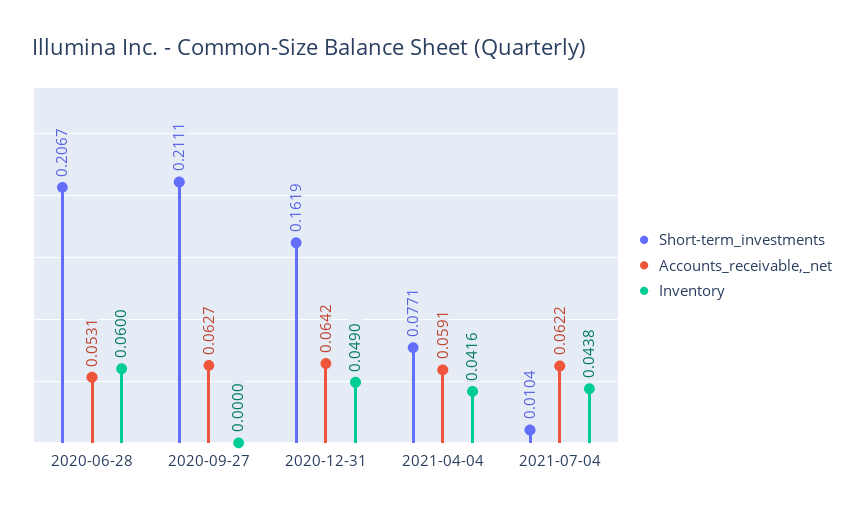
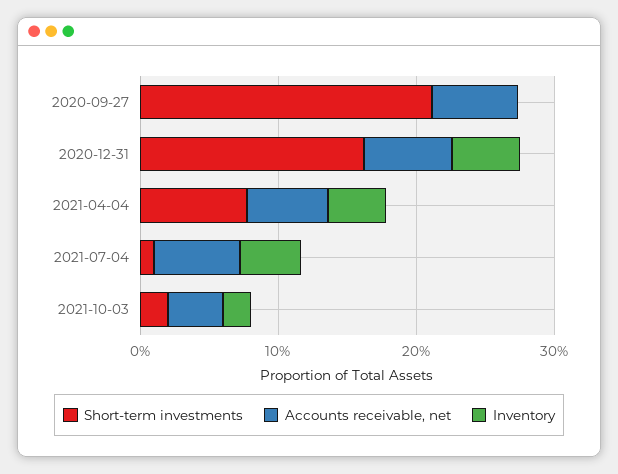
Short-term_investments, 2020-06-28: 0.2067 -> none
Accounts_receivable,_net, 2020-06-28: 0.0531 -> none
Inventory, 2020-06-28: 0.06 -> none
Short-term_investments, 2021-10-03: none -> 0.02
Accounts_receivable,_net, 2021-10-03: none -> 0.04
Inventory, 2021-10-03: none -> 0.02

